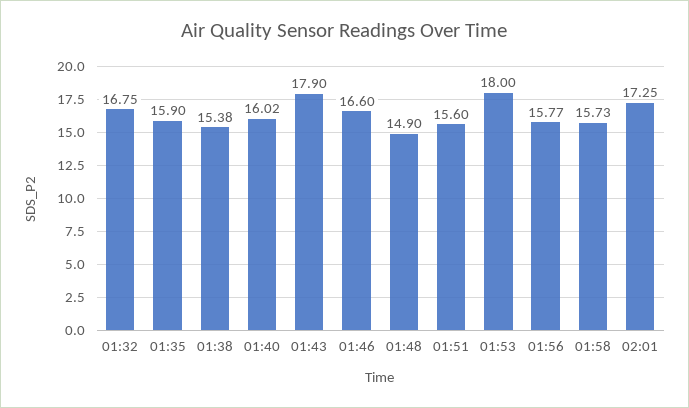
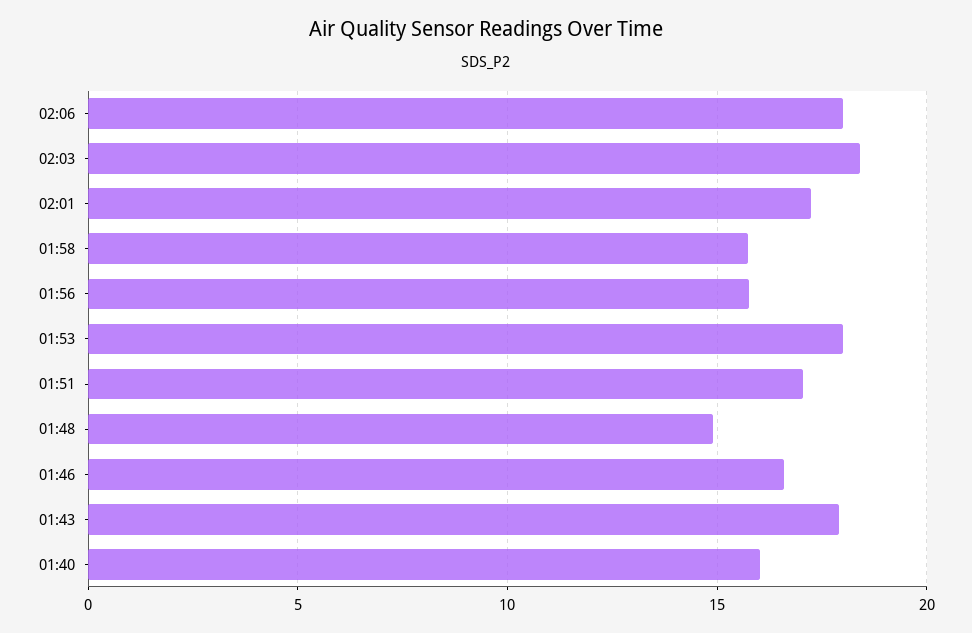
01:32: 16.75 -> none
01:35: 15.9 -> none
01:38: 15.38 -> none
01:51: 15.6 -> 17
02:06: none -> 18
02:03: none -> 18.5

